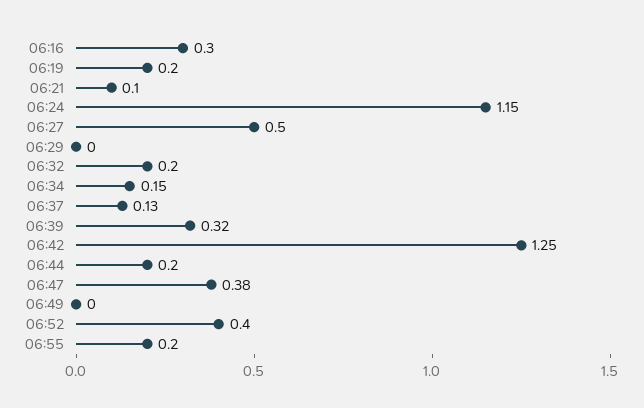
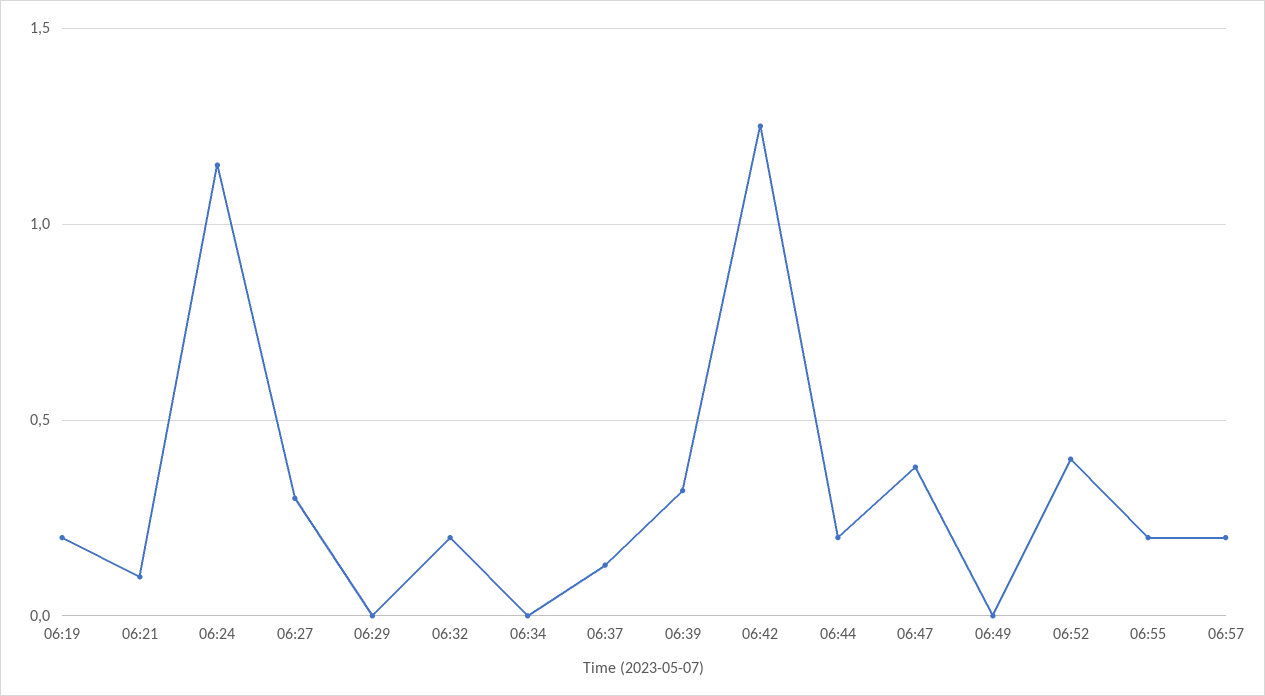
06:16: 0.3 -> none
06:27: 0.5 -> 0.3
06:34: 0.15 -> 0
06:57: none -> 0.2

